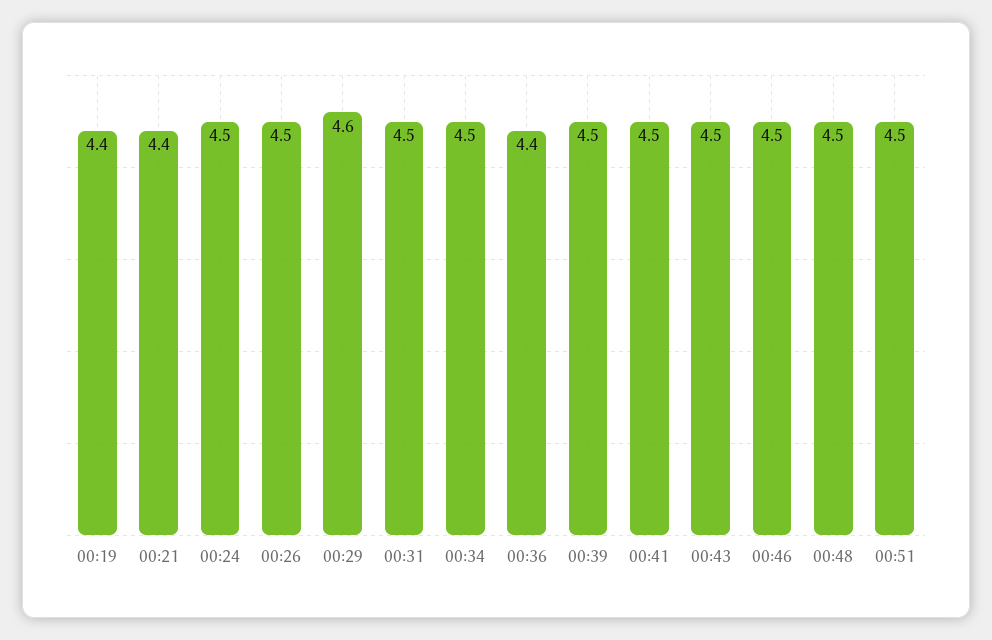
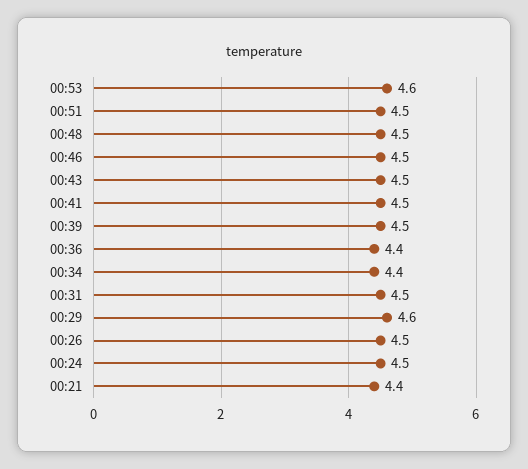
00:19: 4.4 -> none
00:34: 4.5 -> 4.4
00:53: none -> 4.6

